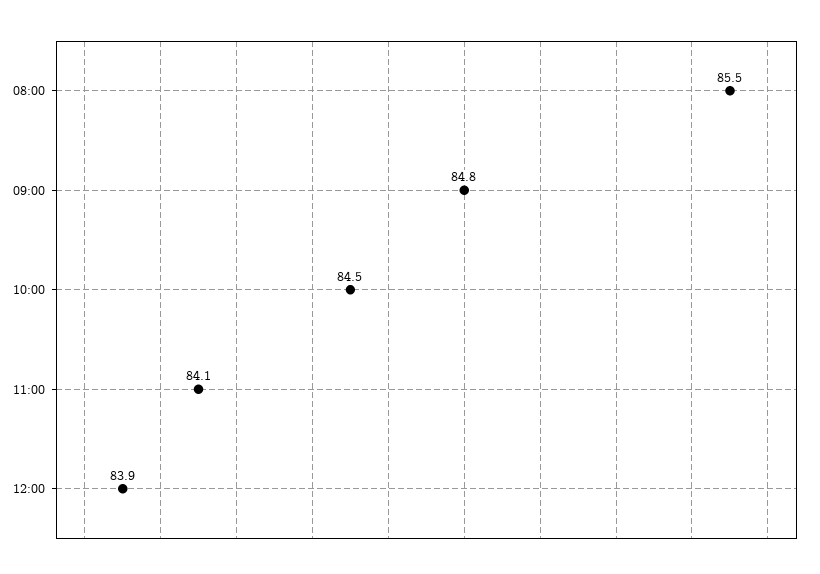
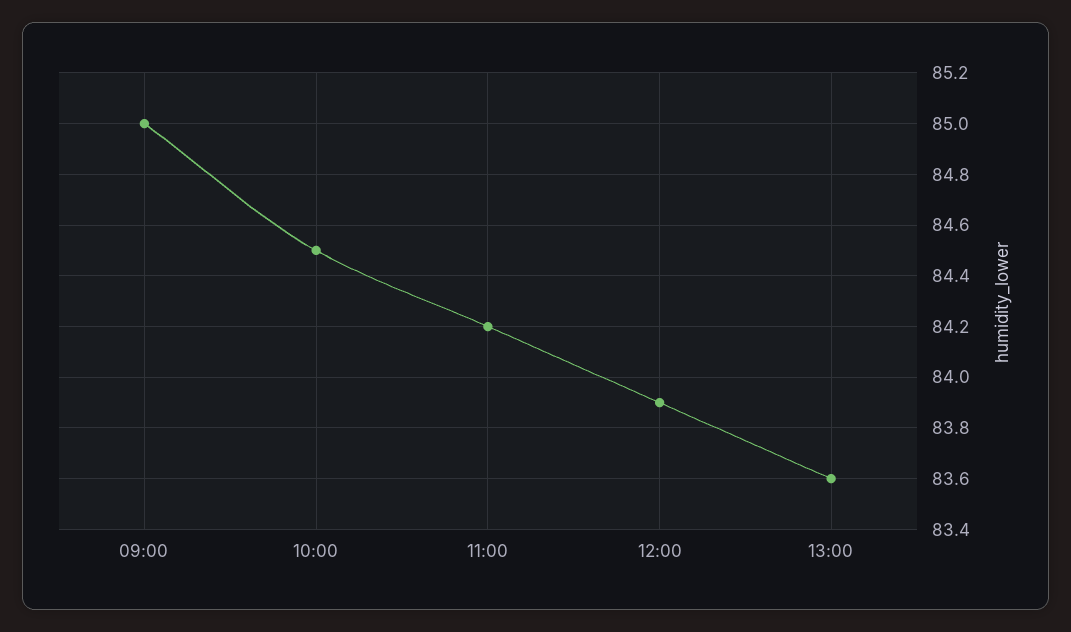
08:00: 85.5 -> none
09:00: 84.8 -> 85
11:00: 84.1 -> 84.2
13:00: none -> 83.6

